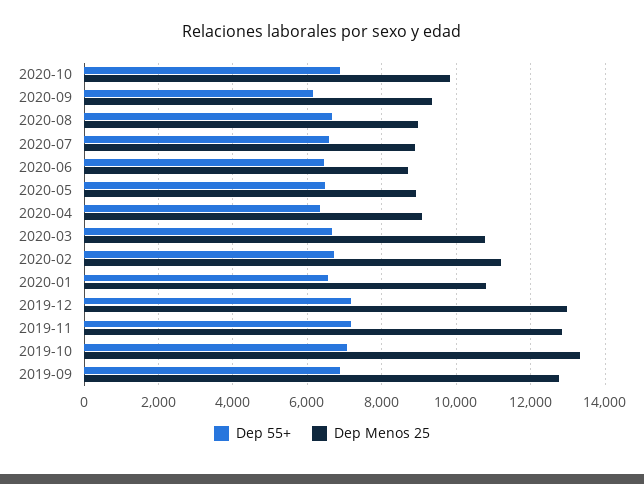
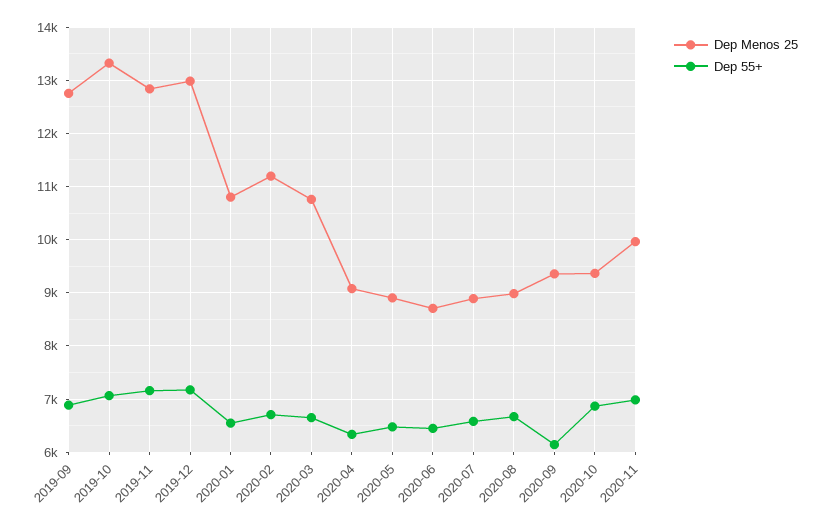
Dep Menos 25, 2020-10: 9800 -> 9400
Dep Menos 25, 2020-11: none -> 10000
Dep 55+, 2020-11: none -> 7000

